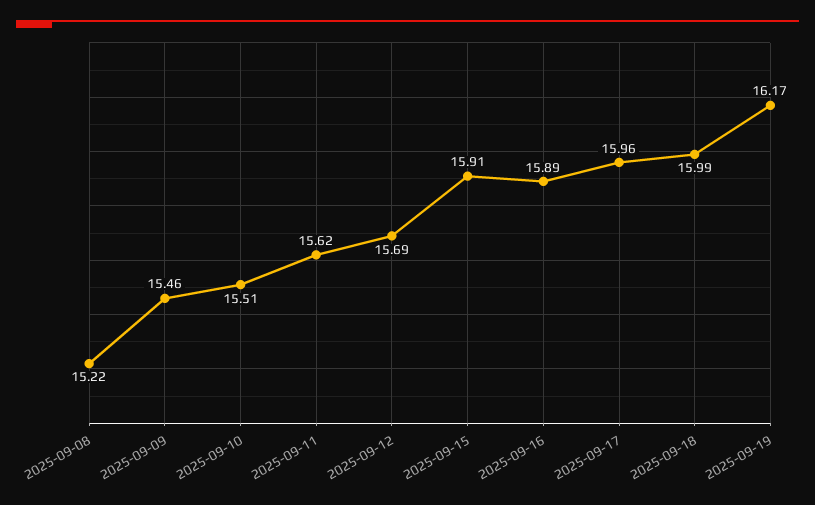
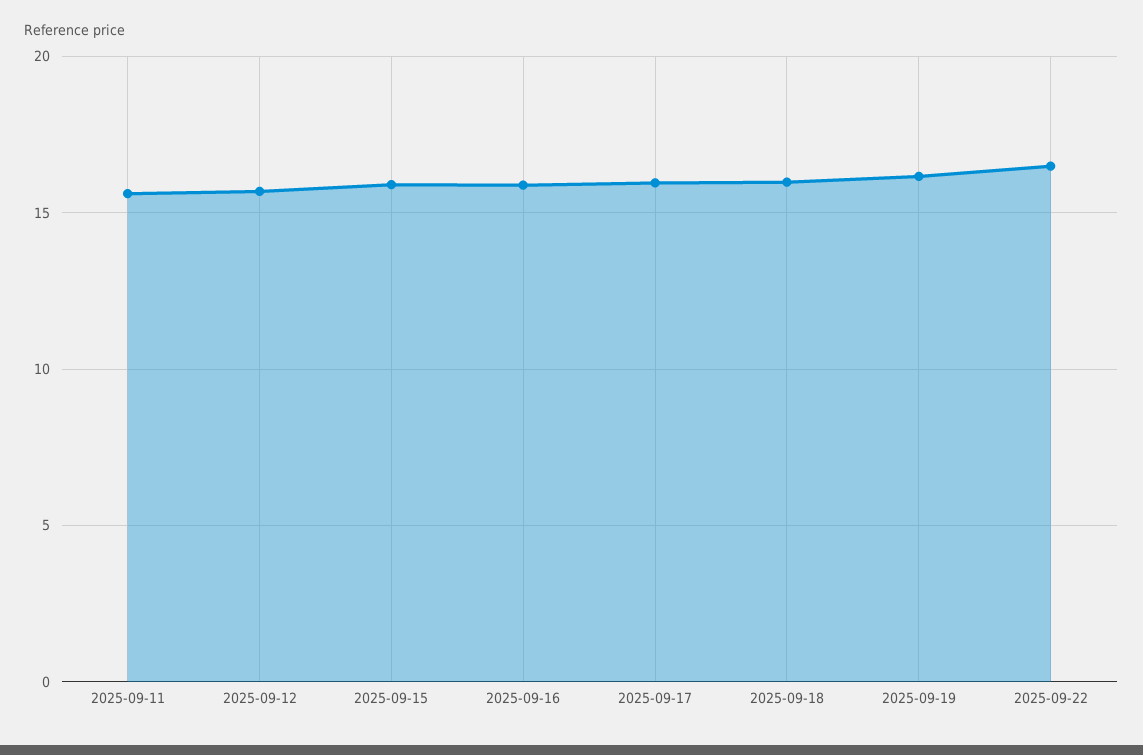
2025-09-08: 15.22 -> none
2025-09-09: 15.46 -> none
2025-09-10: 15.51 -> none
2025-09-22: none -> 16.5

